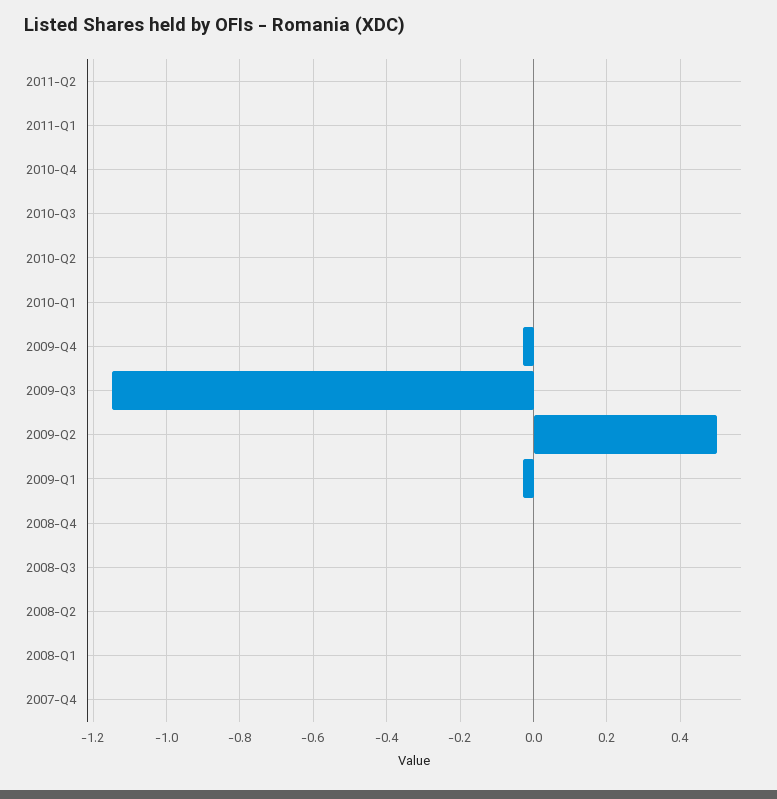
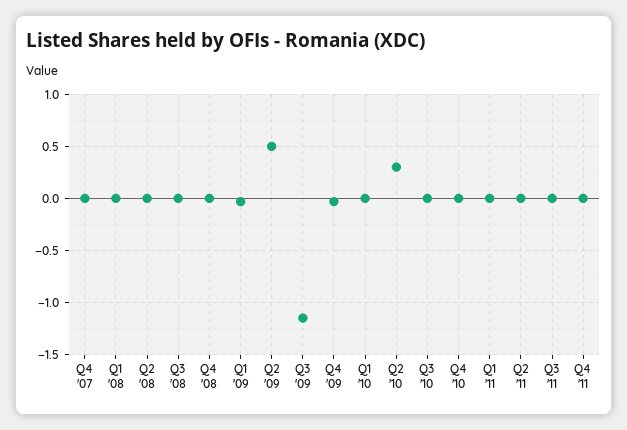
2010-Q2: 0 -> 0.3
Q3 '11: none -> 0
Q4 '11: none -> 0

